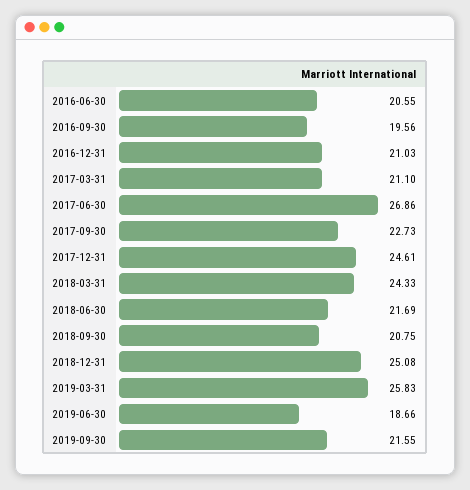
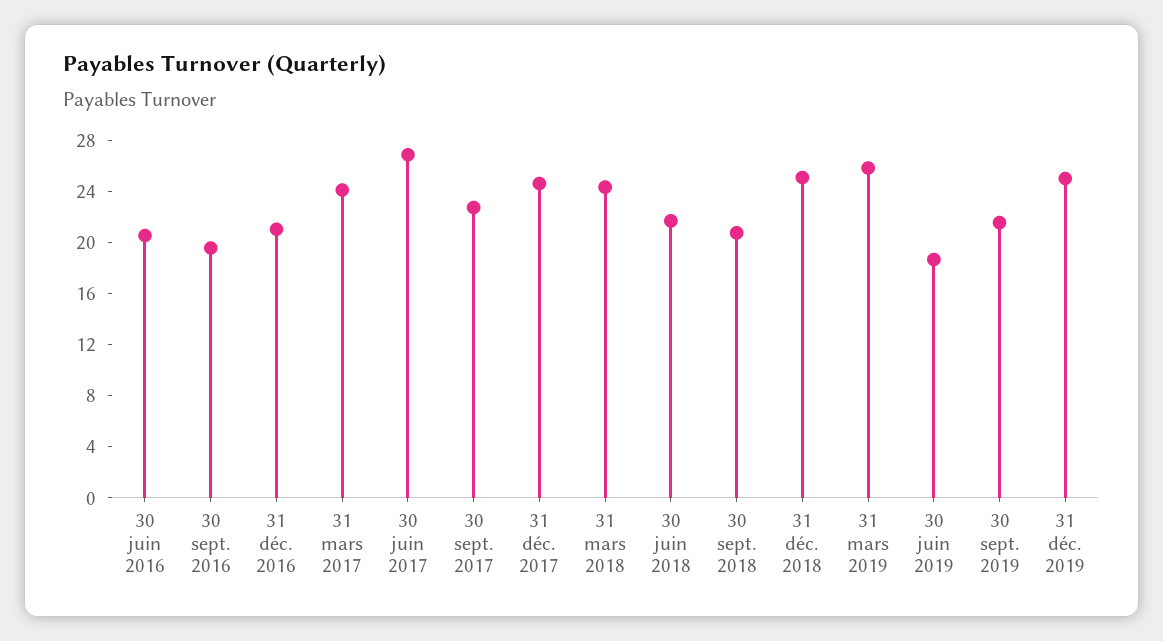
2017-03-31: 21.1 -> 24
31 déc. 2019: none -> 25

